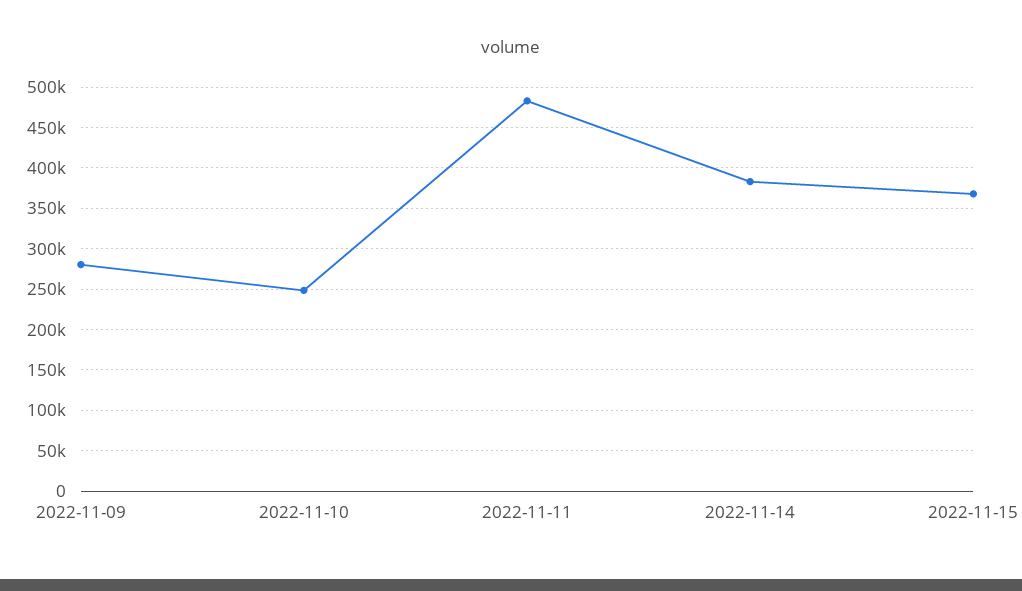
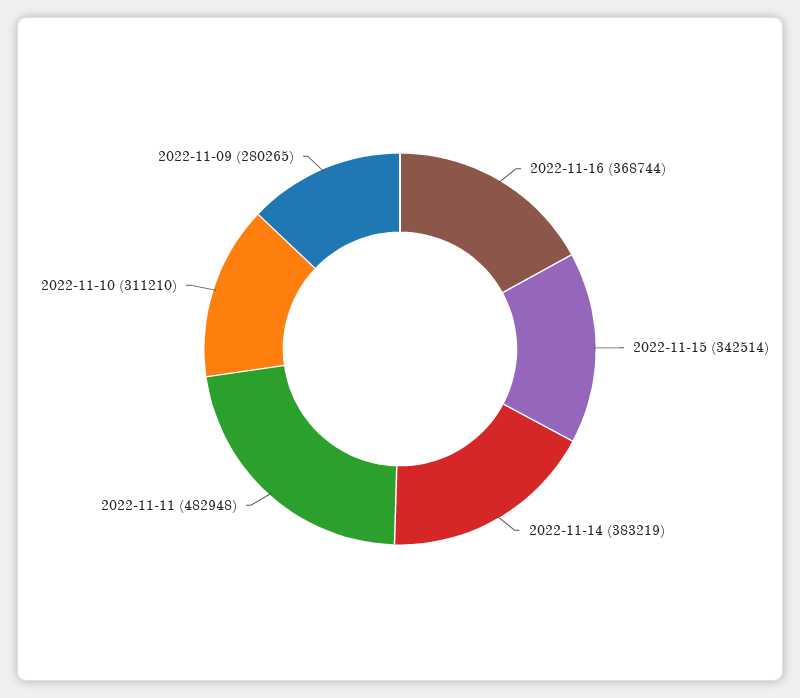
2022-11-10: 250000 -> 311210
2022-11-15: 370000 -> 342514
2022-11-16: none -> 368744

